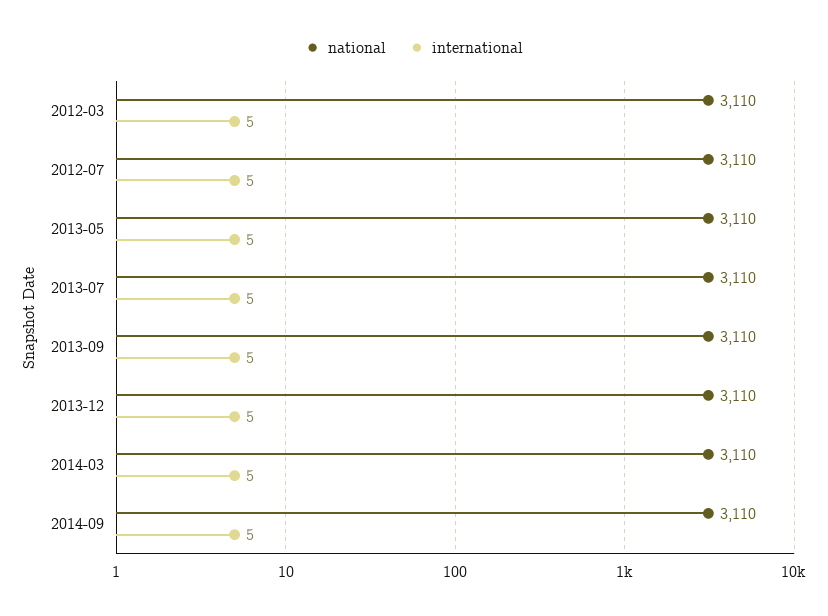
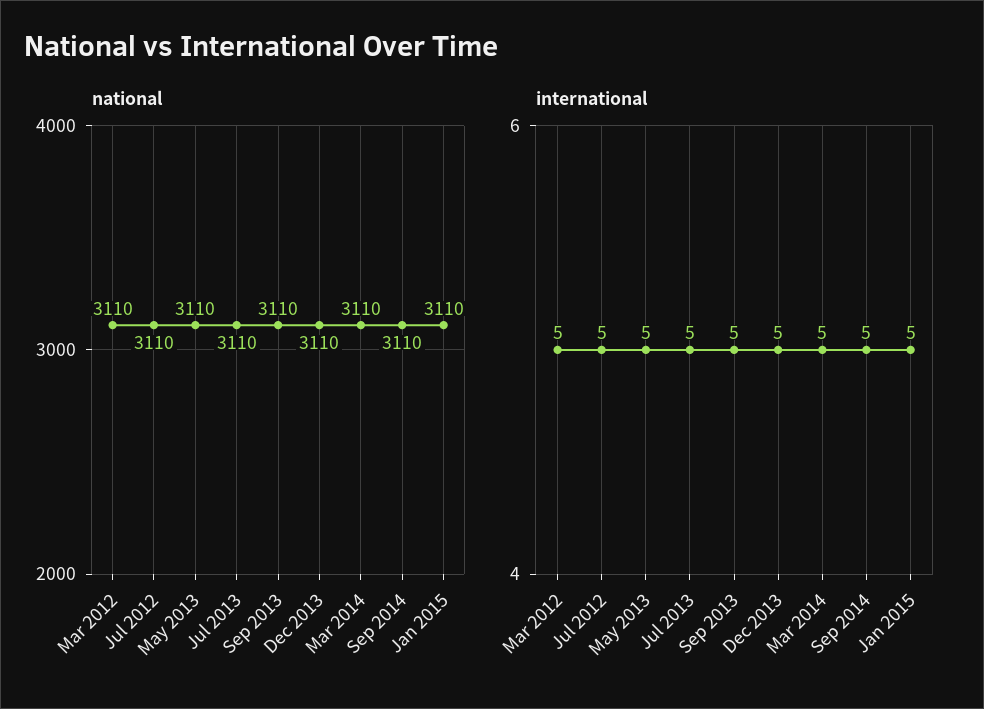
national, Jan 2015: none -> 3110
international, Jan 2015: none -> 5

